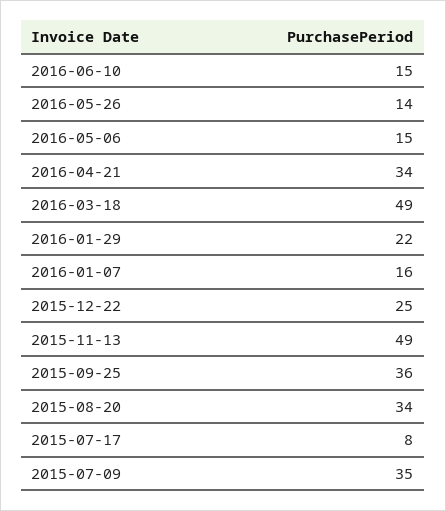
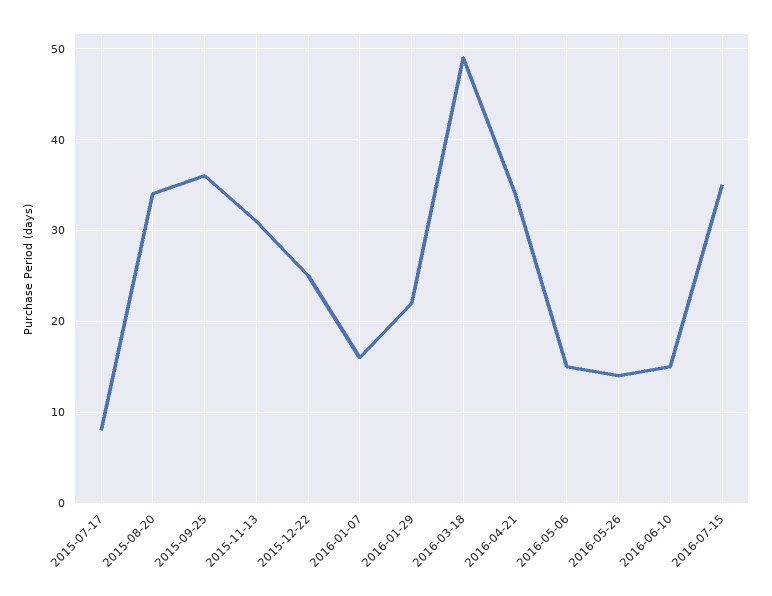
2015-11-13: 49 -> 31
2015-07-09: 35 -> none
2016-07-15: none -> 35

